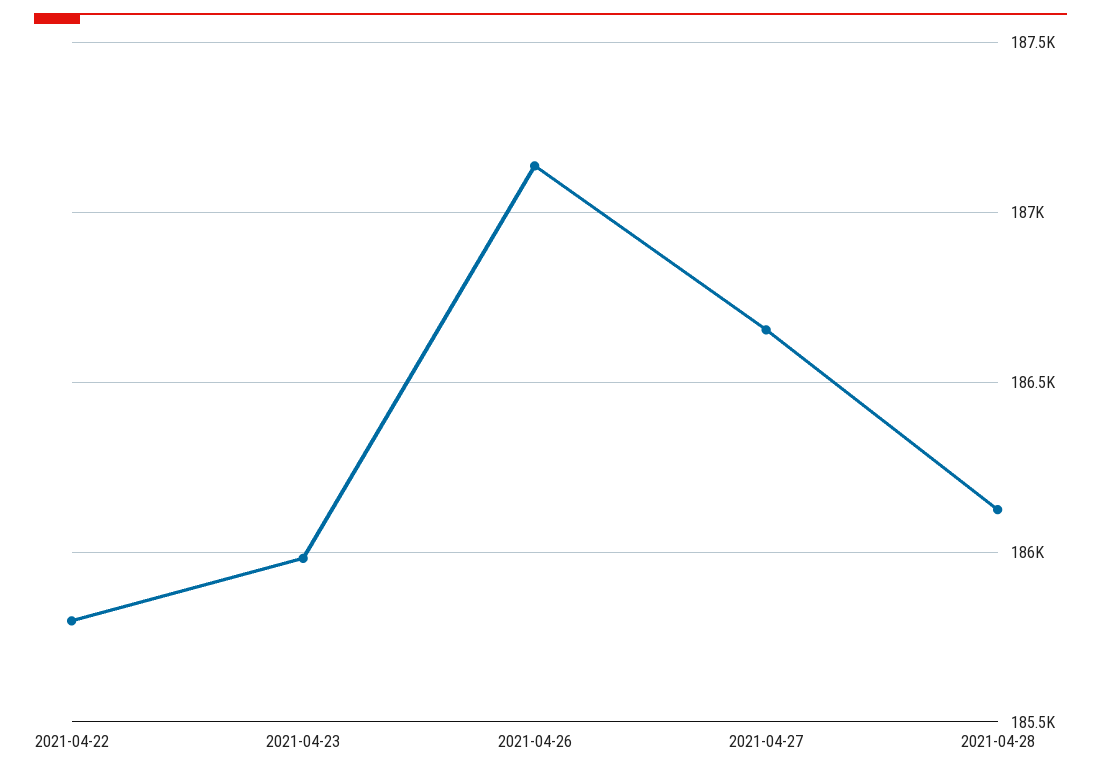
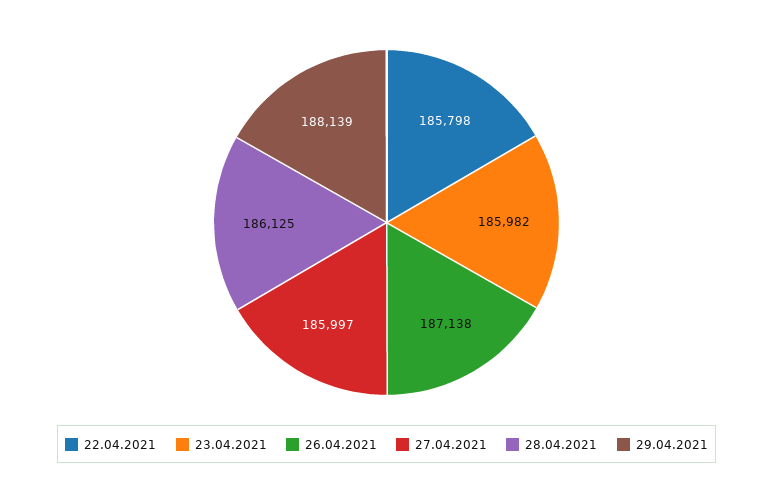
2021-04-27: 186650 -> 185997
29.04.2021: none -> 188139

